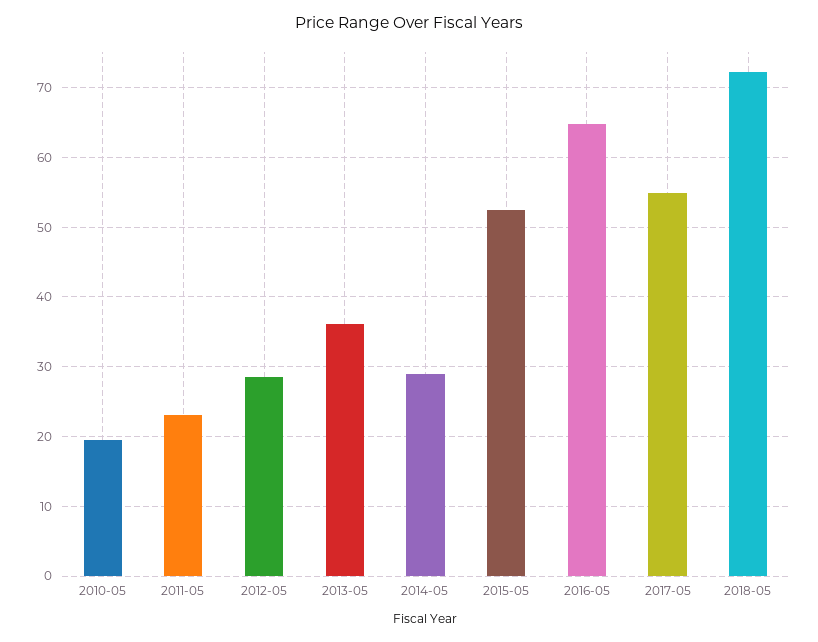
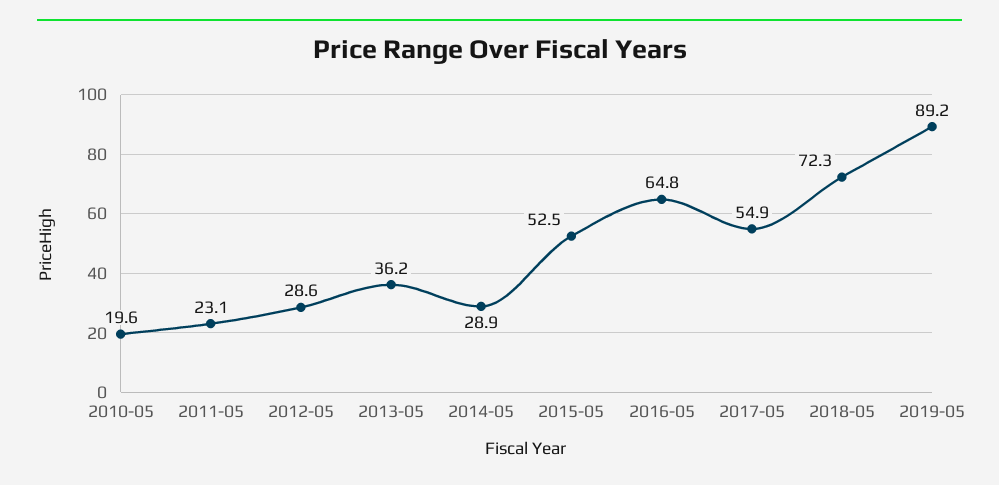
2019-05: none -> 89.2

